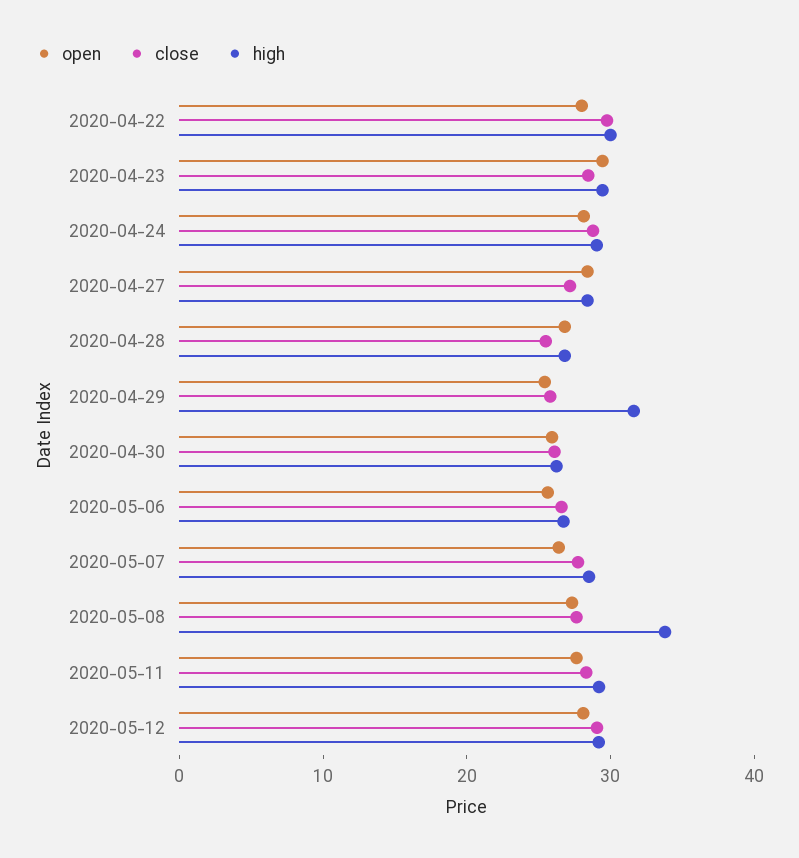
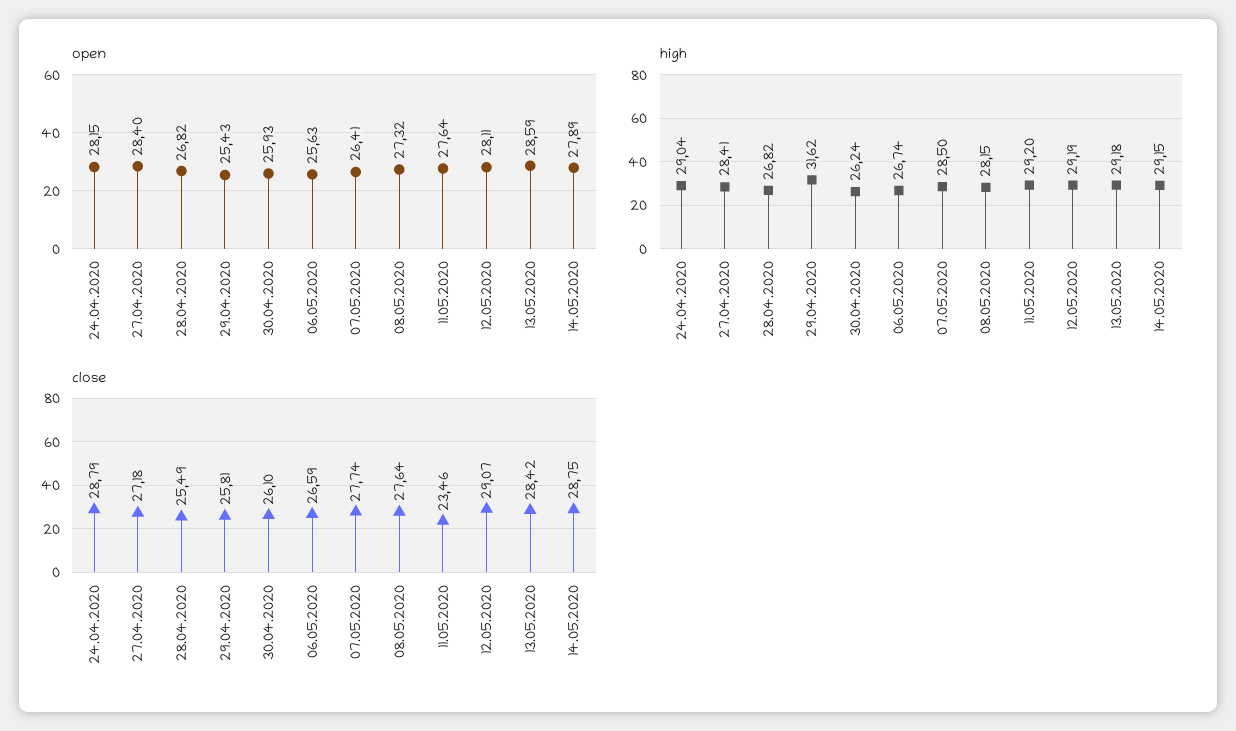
open, 2020-04-22: 28 -> none
close, 2020-04-22: 30 -> none
high, 2020-04-22: 30 -> none
open, 2020-04-23: 30 -> none
close, 2020-04-23: 28 -> none
high, 2020-04-23: 30 -> none
high, 2020-05-08: 34 -> 28.15
close, 2020-05-11: 28 -> 23.46
open, 13.05.2020: none -> 28.59
open, 14.05.2020: none -> 27.89
high, 13.05.2020: none -> 29.18
high, 14.05.2020: none -> 29.15
close, 13.05.2020: none -> 28.42
close, 14.05.2020: none -> 28.75

